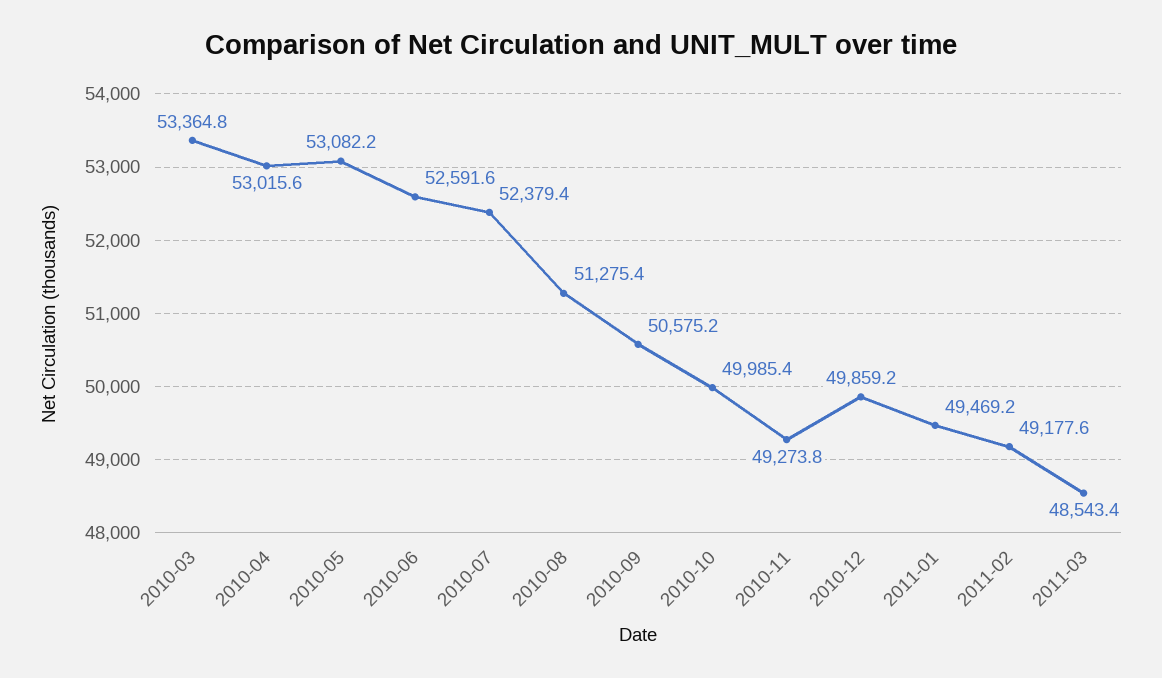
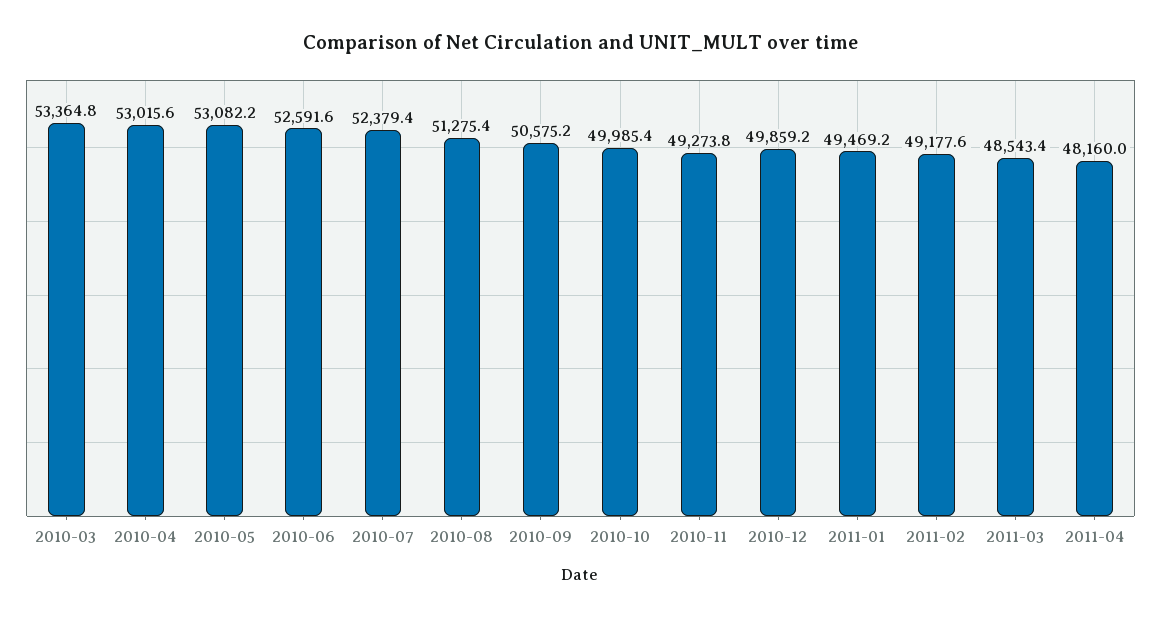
2011-04: none -> 48160

